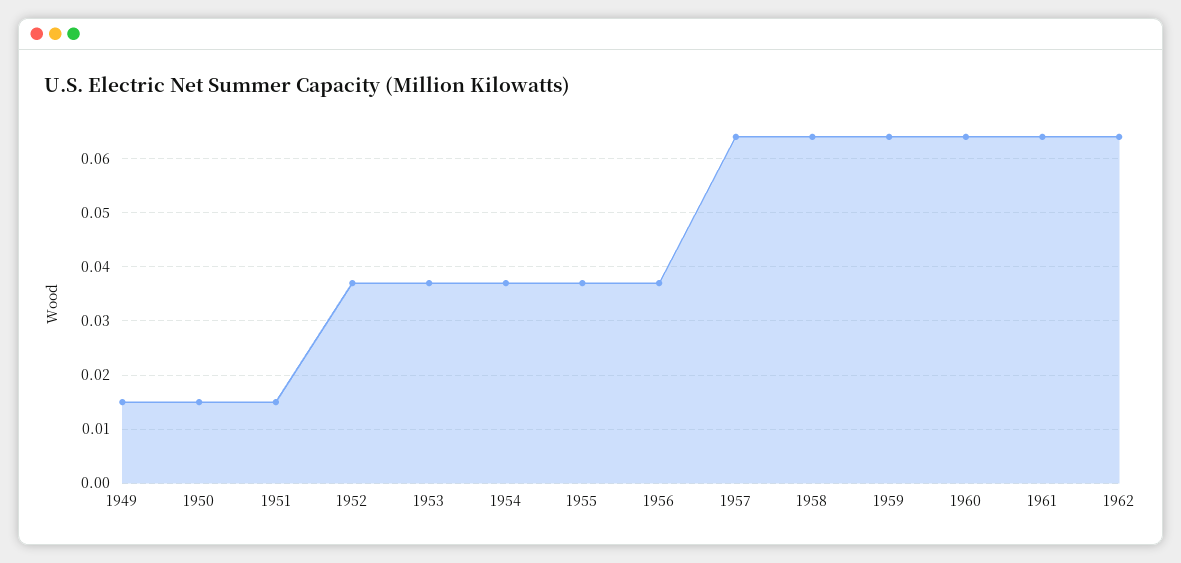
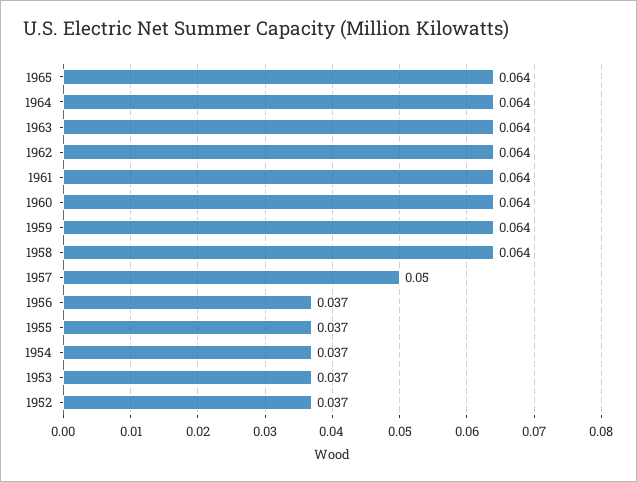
1949: 0.015 -> none
1950: 0.015 -> none
1951: 0.015 -> none
1957: 0.065 -> 0.05
1965: none -> 0.064
1964: none -> 0.064
1963: none -> 0.064

